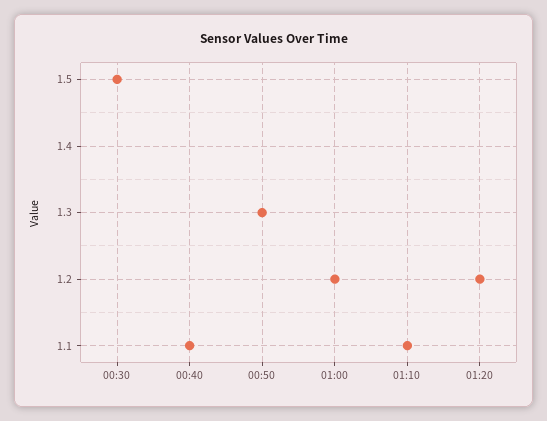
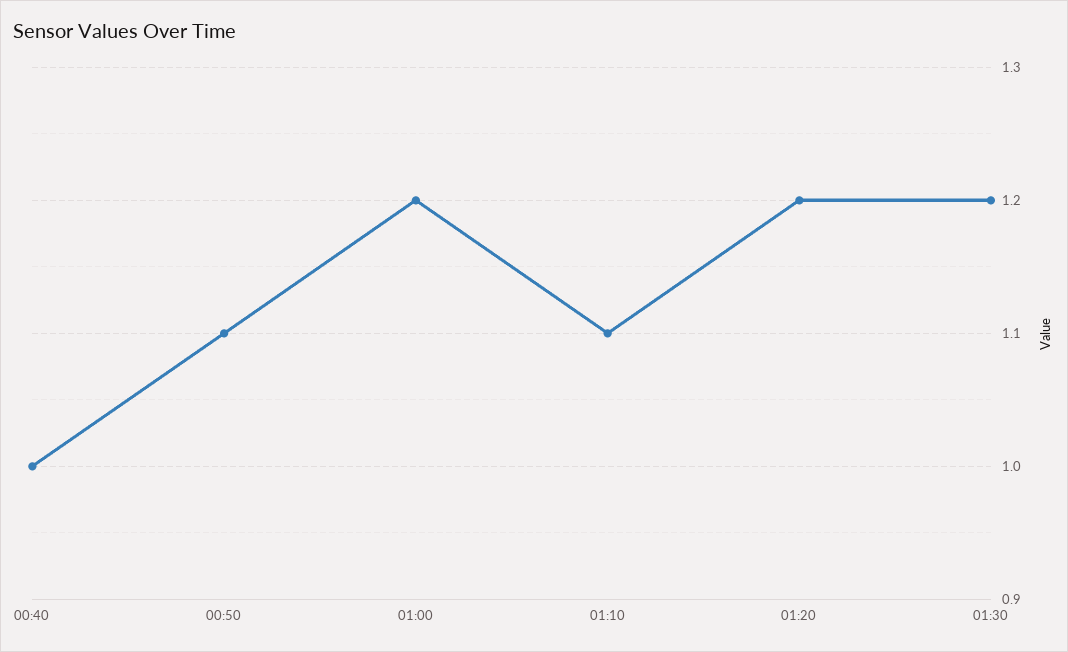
00:30: 1.5 -> none
00:40: 1.1 -> 1
00:50: 1.3 -> 1.1
01:30: none -> 1.2

